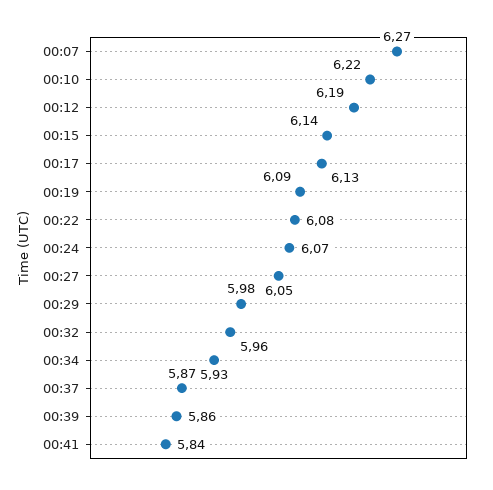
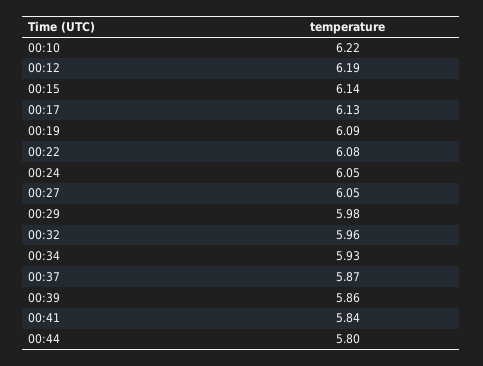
00:07: 6.27 -> none
00:24: 6.07 -> 6.05
00:44: none -> 5.8

